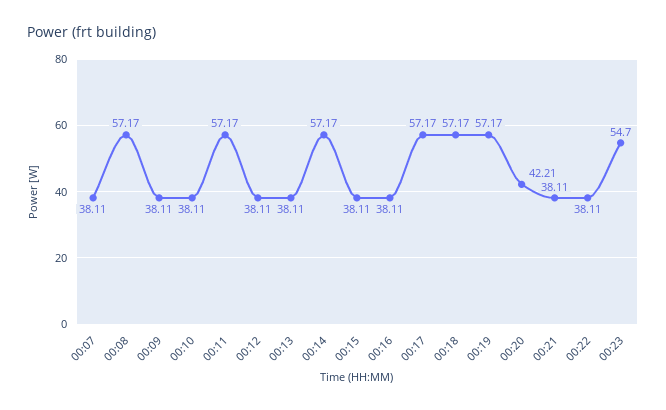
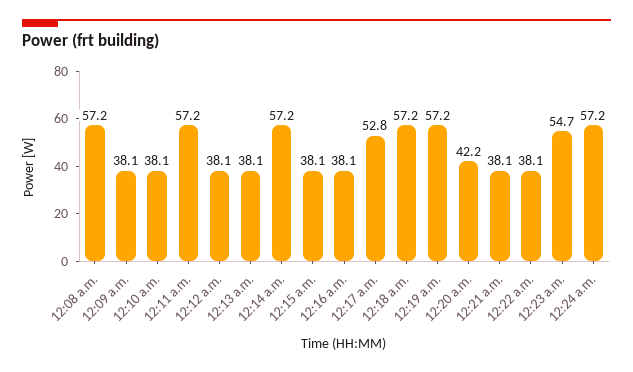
00:07: 38.11 -> none
00:17: 57.17 -> 52.8
12:24 a.m.: none -> 57.2

